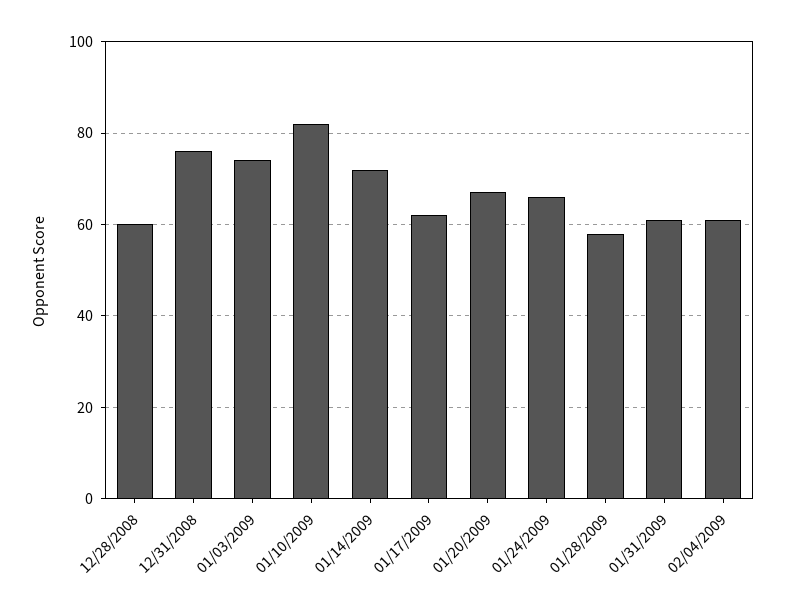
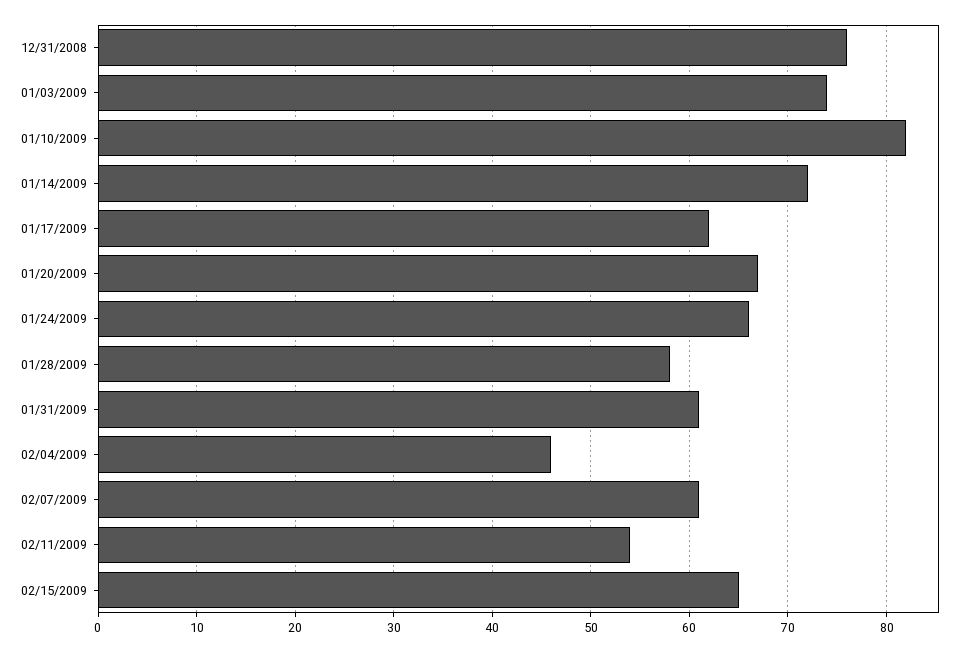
12/28/2008: 60 -> none
02/04/2009: 60 -> 46
02/07/2009: none -> 61
02/11/2009: none -> 54
02/15/2009: none -> 65

